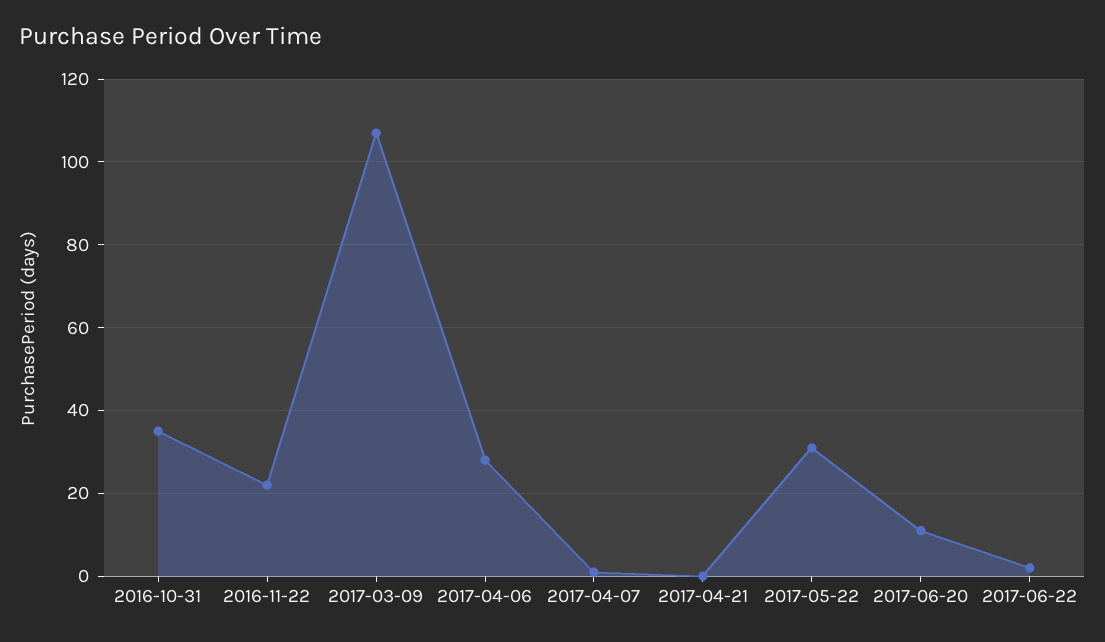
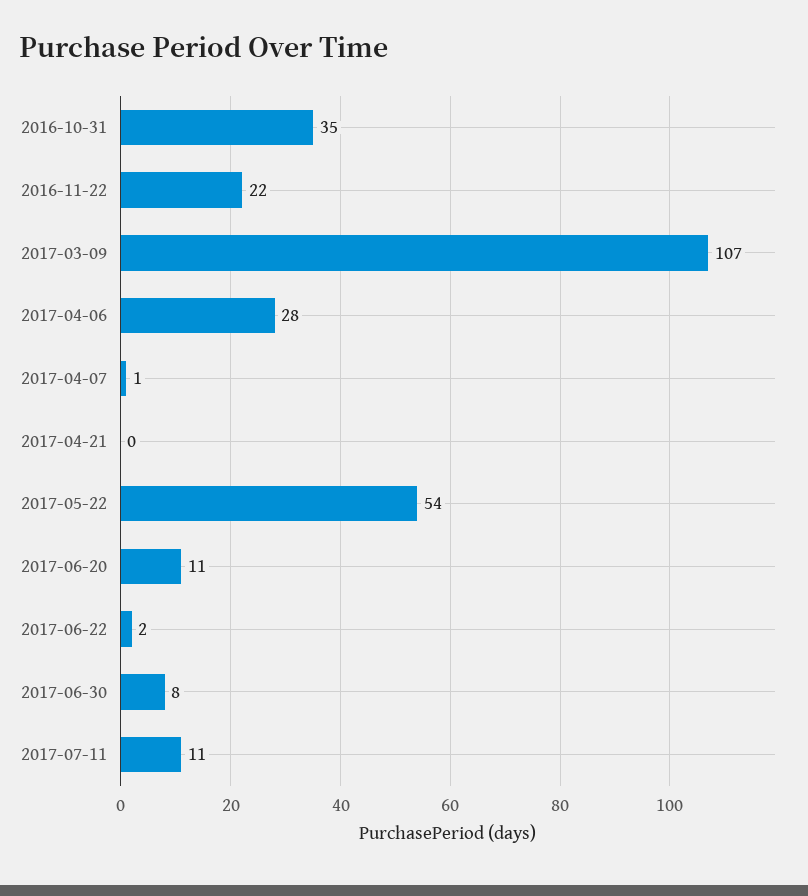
2017-05-22: 30 -> 54
2017-06-30: none -> 8
2017-07-11: none -> 11

